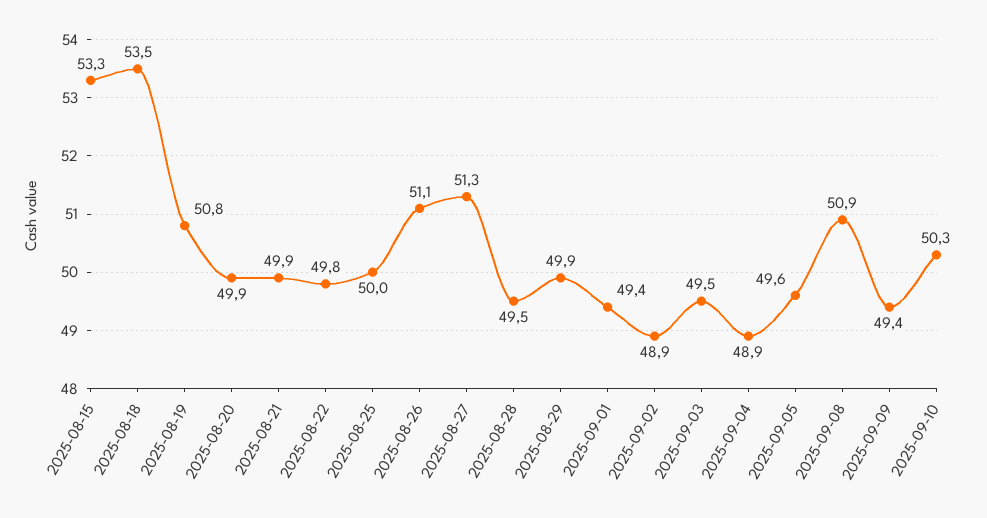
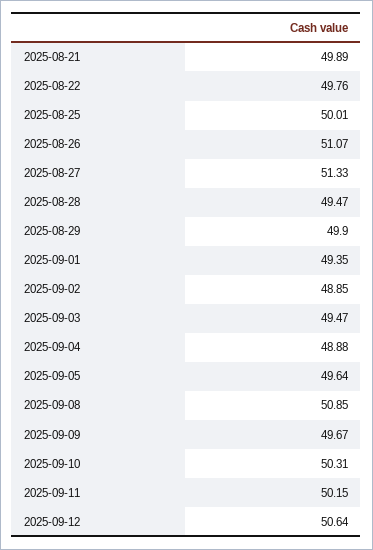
2025-08-15: 53.3 -> none
2025-08-18: 53.5 -> none
2025-08-19: 50.8 -> none
2025-08-20: 49.9 -> none
2025-09-09: 49.4 -> 49.67
2025-09-11: none -> 50.15
2025-09-12: none -> 50.64

